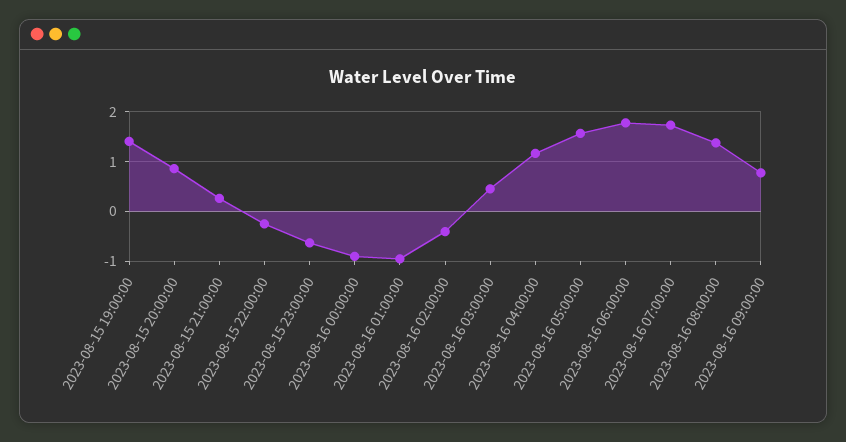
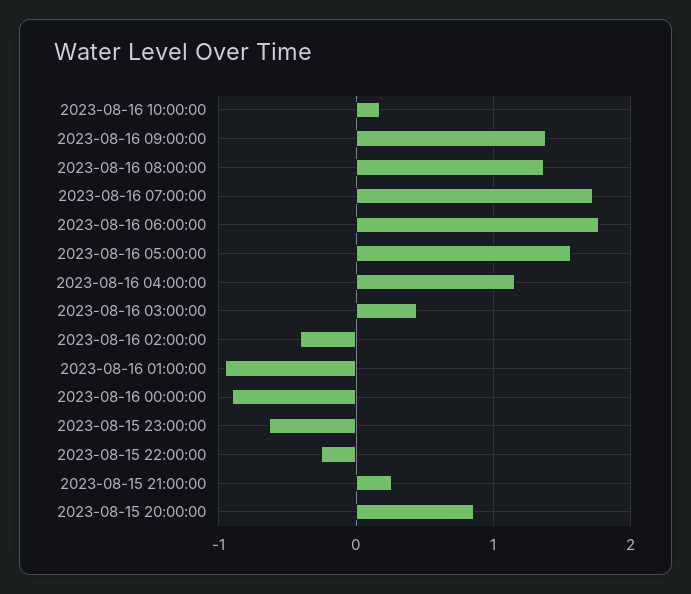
2023-08-15 19:00:00: 1.4 -> none
2023-08-16 09:00:00: 0.8 -> 1.4
2023-08-16 10:00:00: none -> 0.2

